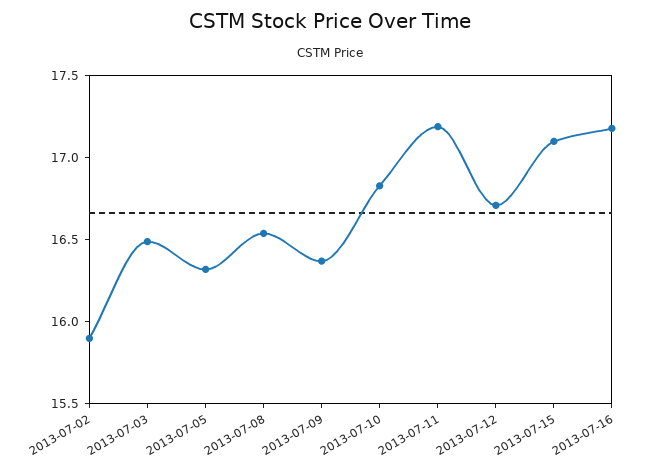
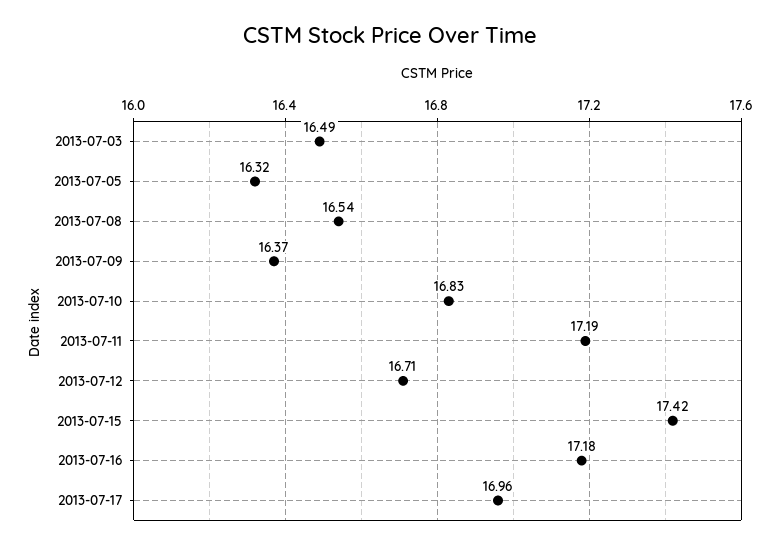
2013-07-02: 15.9 -> none
2013-07-15: 17.1 -> 17.42
2013-07-17: none -> 16.96

